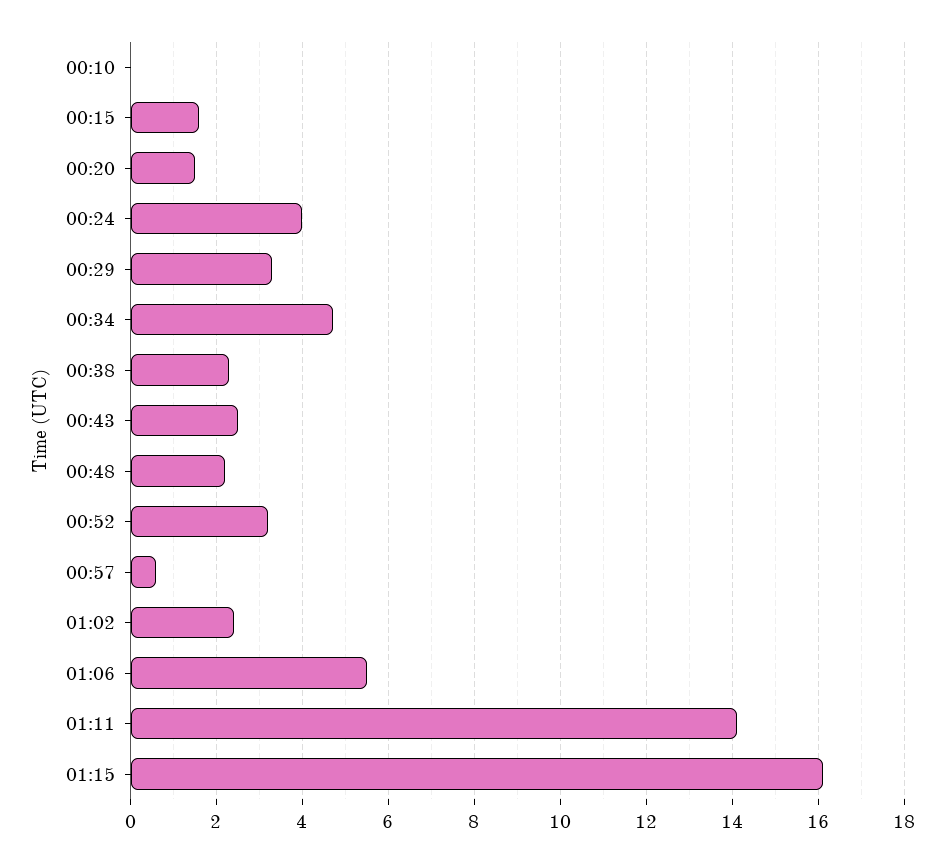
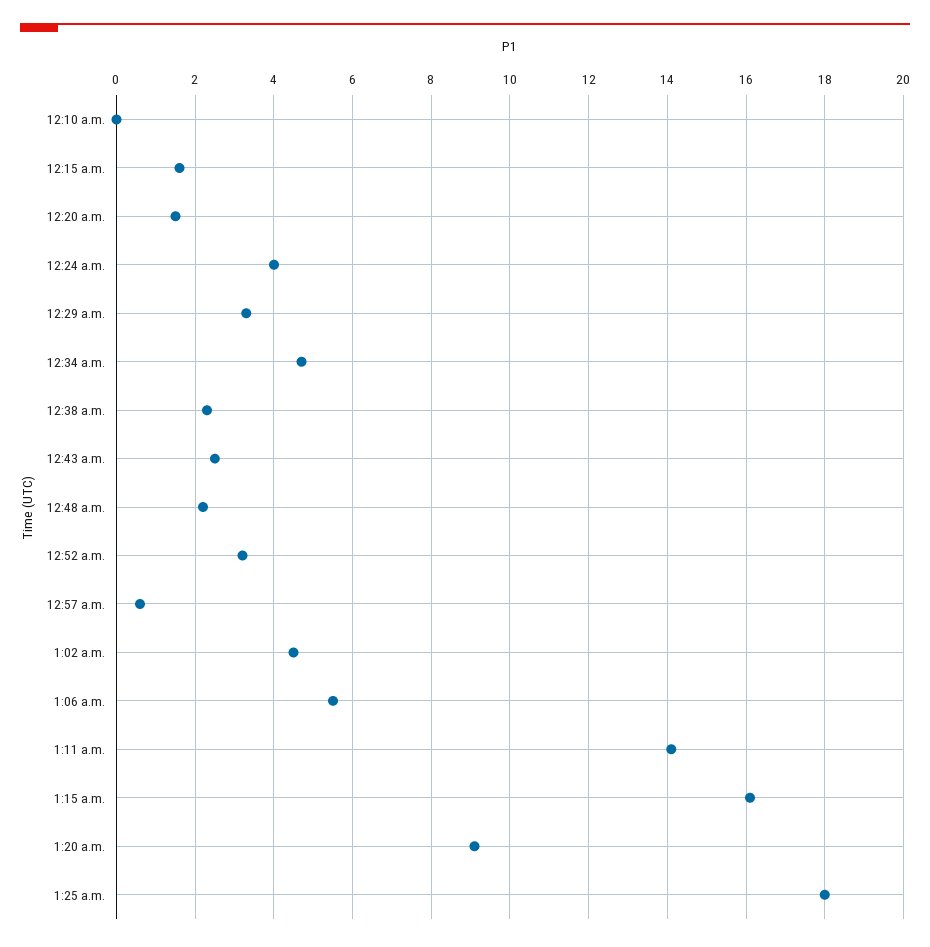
01:02: 2.5 -> 4.5
1:20 a.m.: none -> 9
1:25 a.m.: none -> 18

